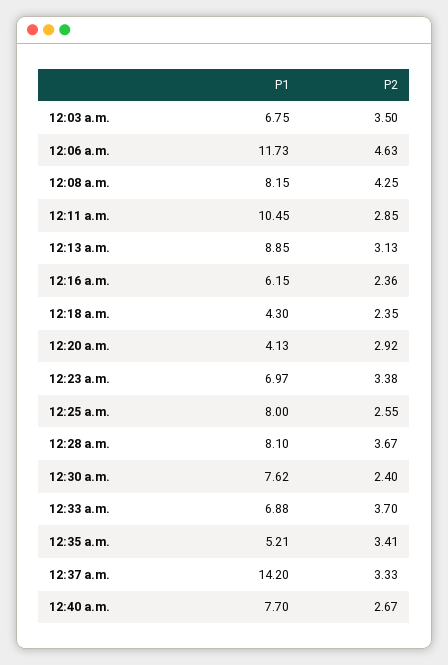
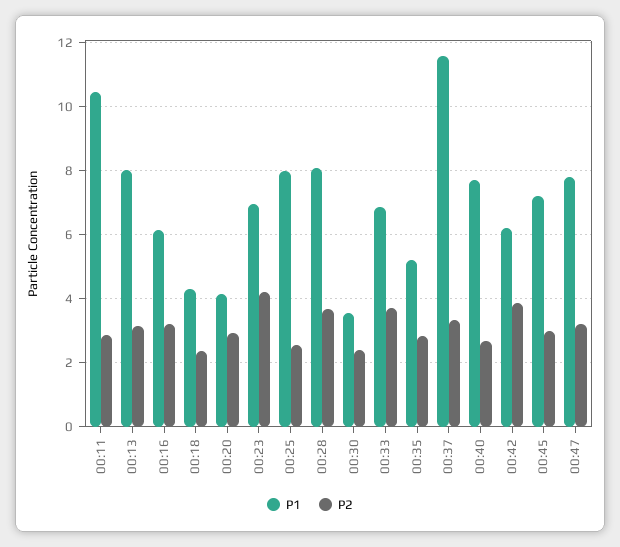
P1, 12:03 a.m.: 6.75 -> none
P2, 12:03 a.m.: 3.5 -> none
P1, 12:06 a.m.: 11.73 -> none
P2, 12:06 a.m.: 4.63 -> none
P1, 12:08 a.m.: 8.15 -> none
P2, 12:08 a.m.: 4.25 -> none
P1, 12:13 a.m.: 8.85 -> 8
P2, 12:16 a.m.: 2.36 -> 3.2
P2, 12:23 a.m.: 3.38 -> 4.2
P1, 12:30 a.m.: 7.62 -> 3.6
P2, 12:35 a.m.: 3.41 -> 2.8
P1, 12:37 a.m.: 14.2 -> 11.6
P1, 00:42: none -> 6.2
P2, 00:42: none -> 3.8
P1, 00:45: none -> 7.2
P2, 00:45: none -> 3
P1, 00:47: none -> 7.8
P2, 00:47: none -> 3.2

